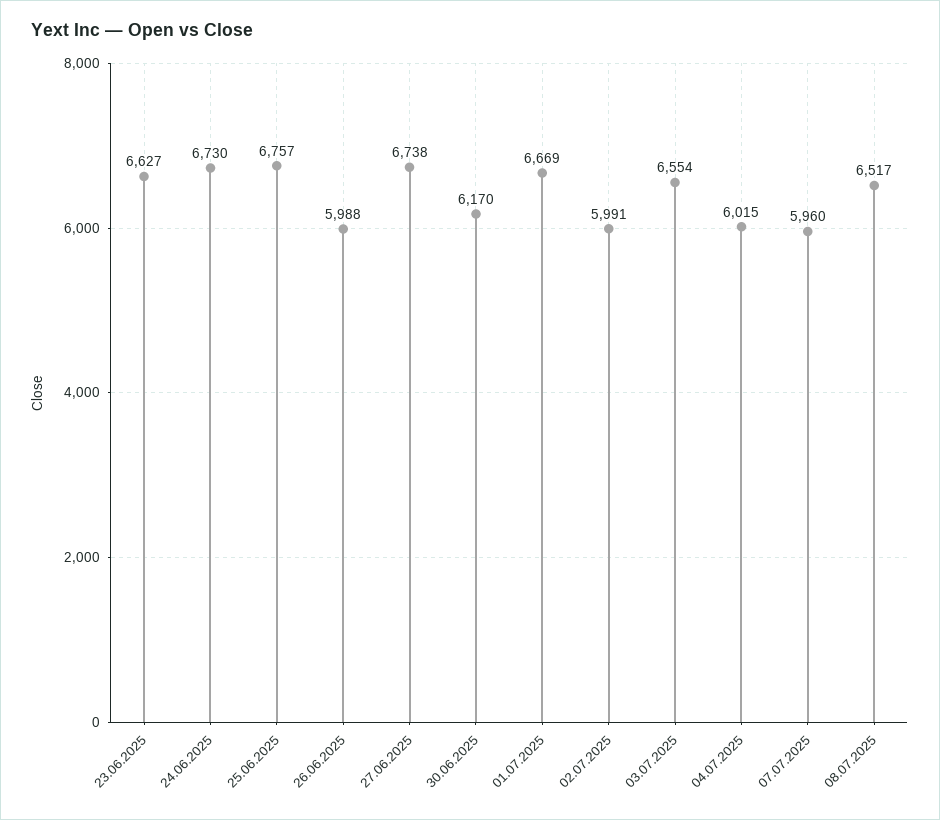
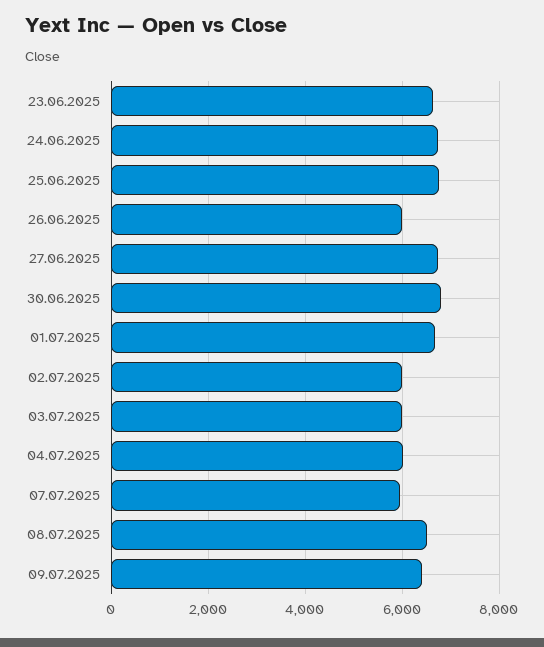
30.06.2025: 6170 -> 6800
03.07.2025: 6554 -> 6000
09.07.2025: none -> 6400

